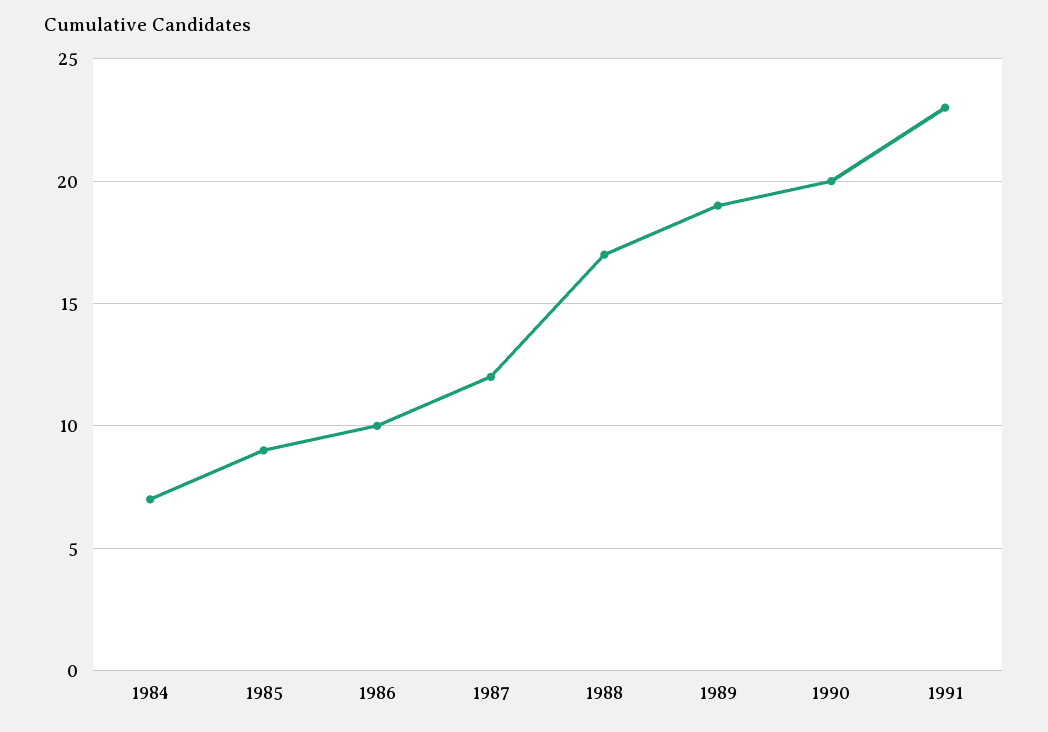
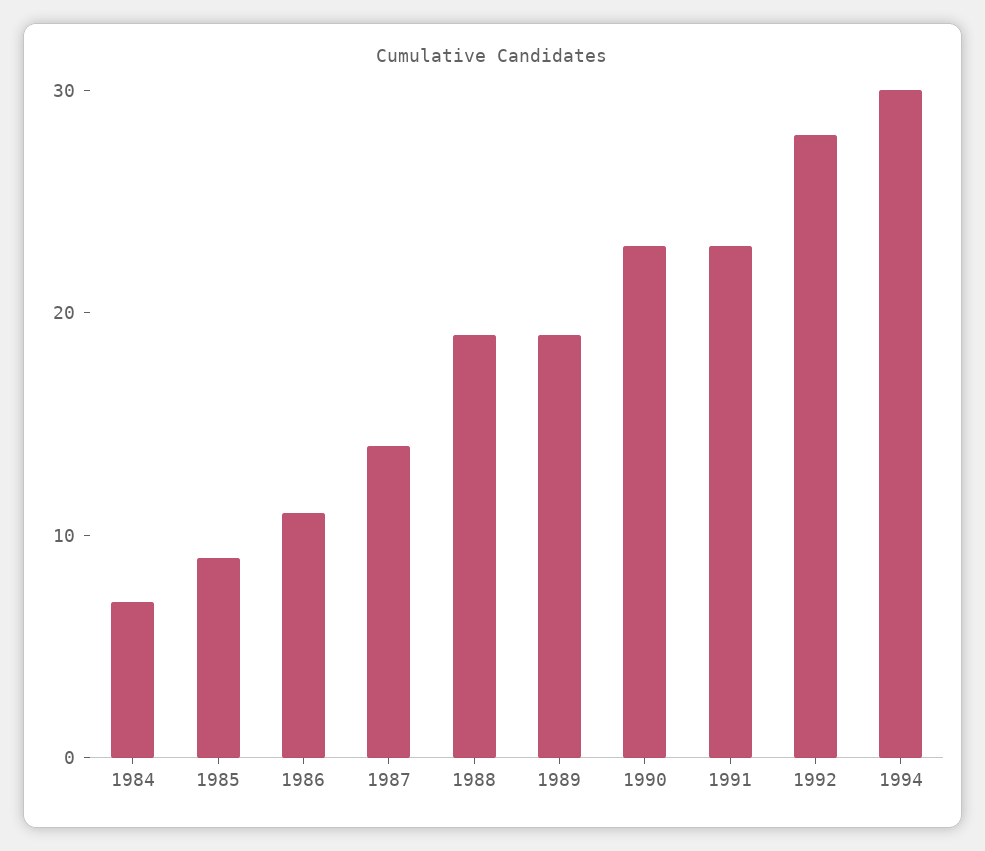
1986: 10 -> 11
1987: 12 -> 14
1988: 17 -> 19
1990: 20 -> 23
1992: none -> 28
1994: none -> 30

